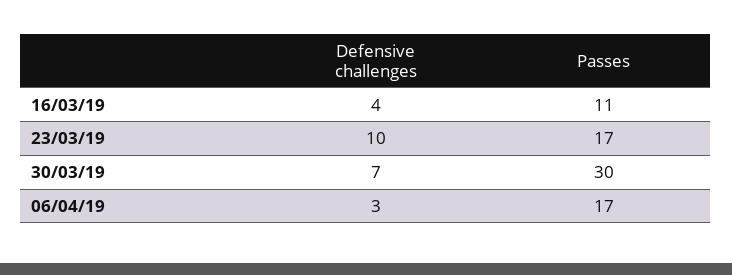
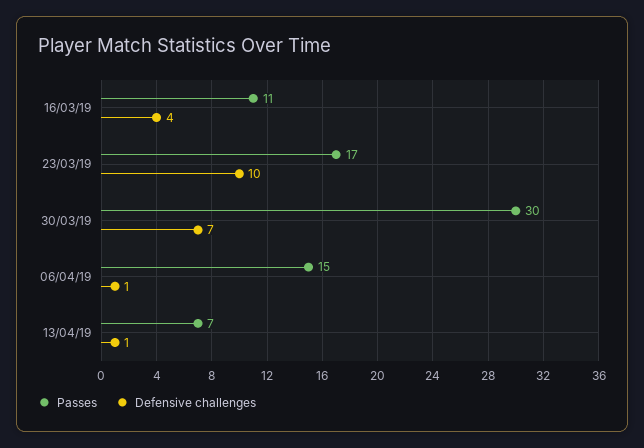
Defensive challenges, 06/04/19: 3 -> 1
Passes, 06/04/19: 17 -> 15
Passes, 13/04/19: none -> 7
Defensive challenges, 13/04/19: none -> 1

